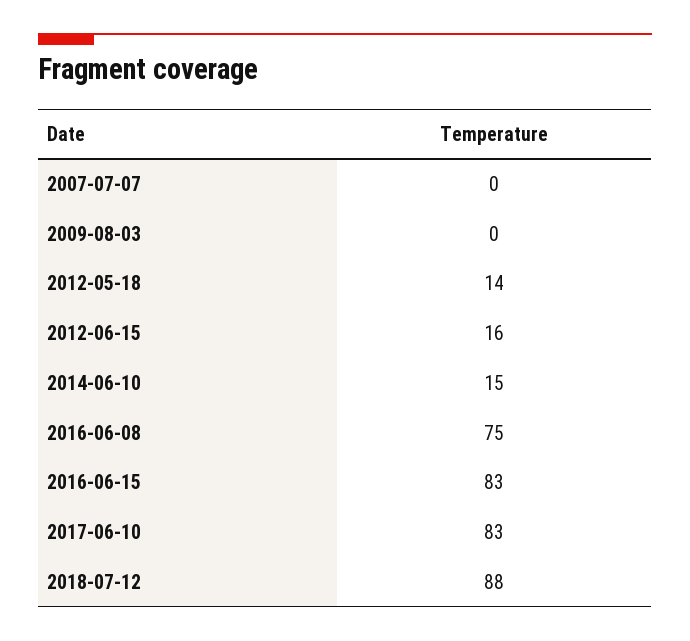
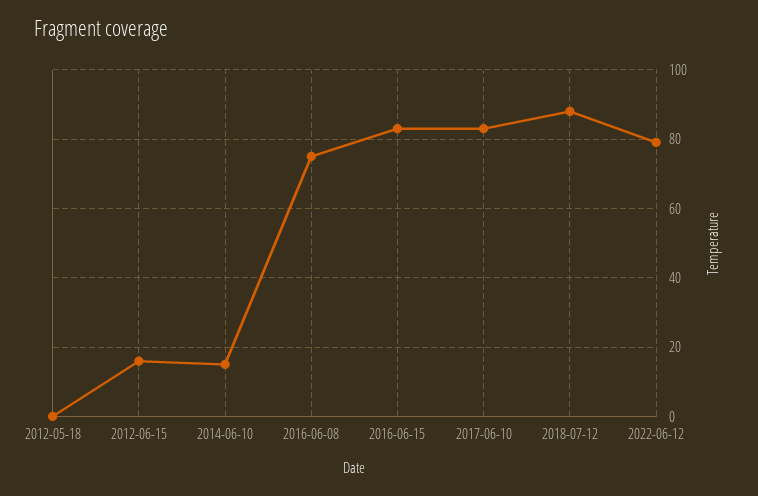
2007-07-07: 0 -> none
2009-08-03: 0 -> none
2012-05-18: 14 -> 0
2022-06-12: none -> 80

